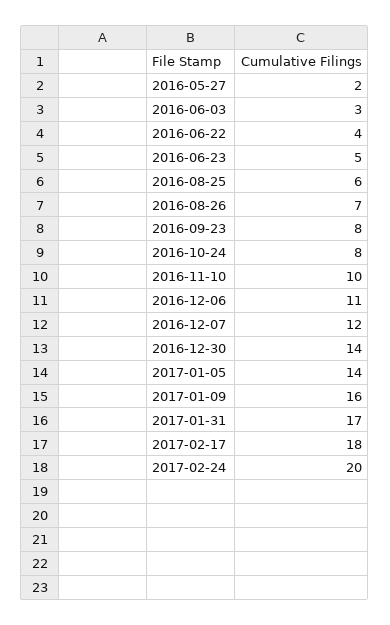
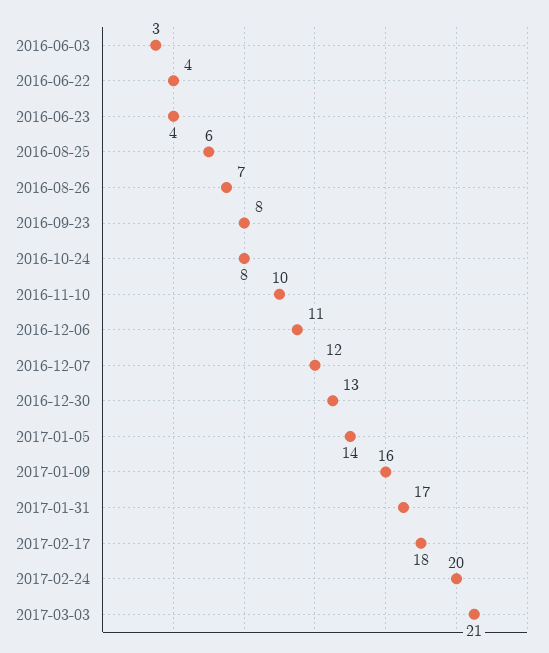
2016-05-27: 2 -> none
2016-06-23: 5 -> 4
2016-12-30: 14 -> 13
2017-03-03: none -> 21

